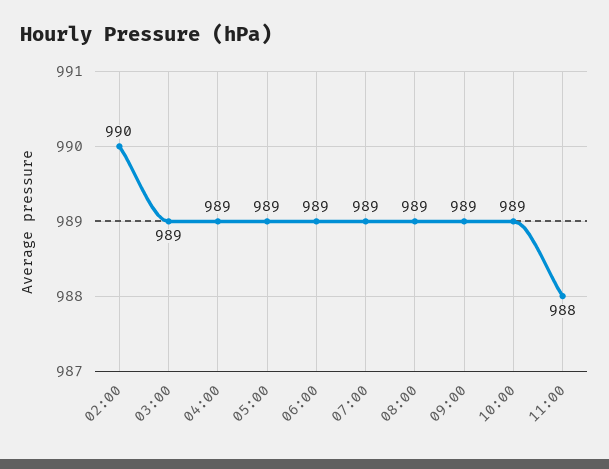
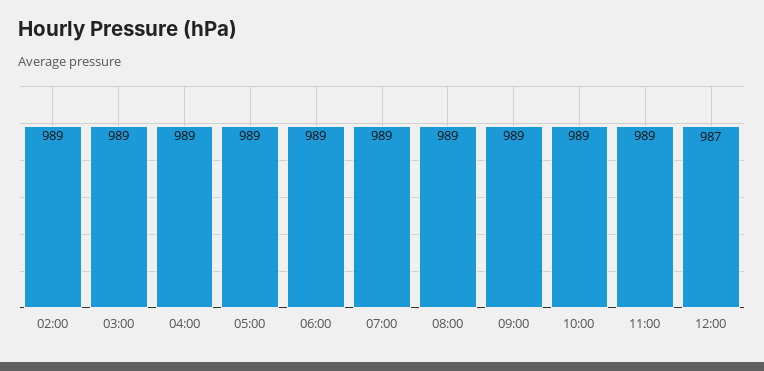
02:00: 990 -> 989
11:00: 988 -> 989
12:00: none -> 987

